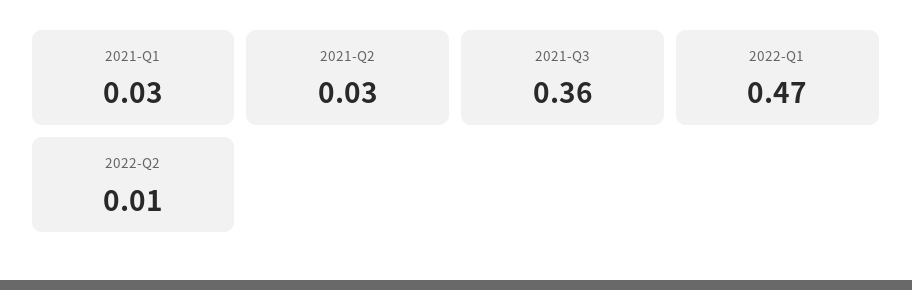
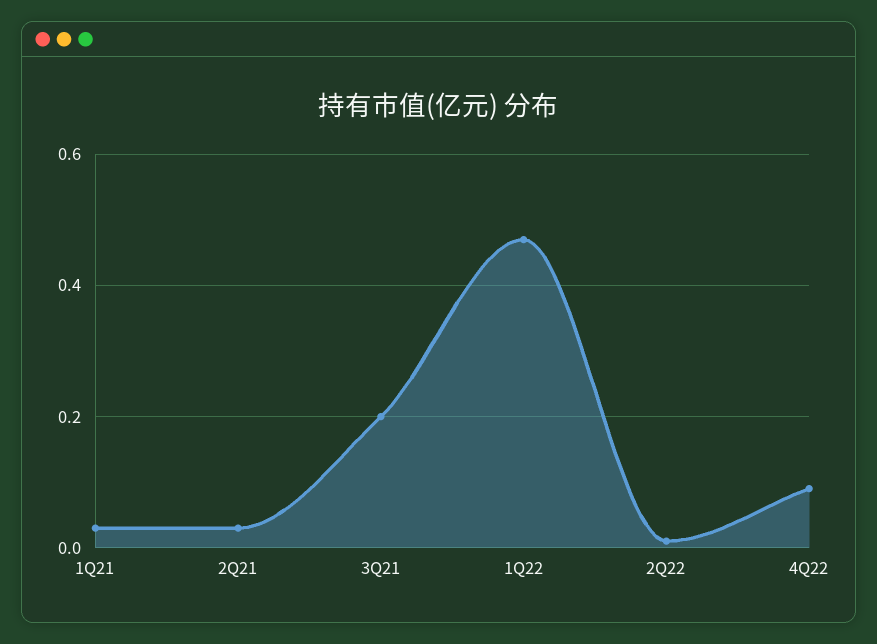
2021-Q3: 0.36 -> 0.2
4Q22: none -> 0.1

